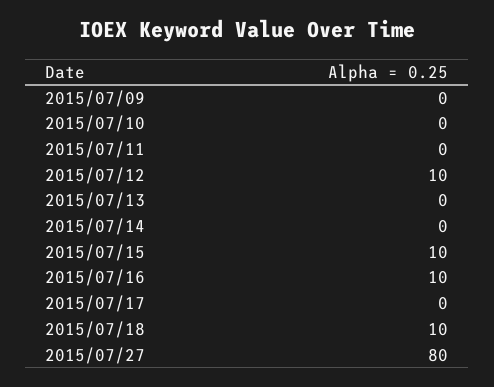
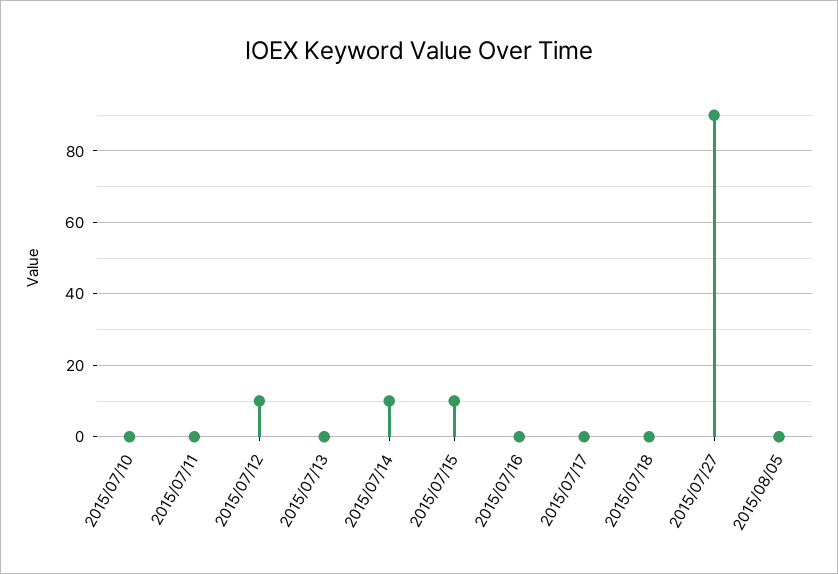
2015/07/09: 0 -> none
2015/07/14: 0 -> 10
2015/07/16: 10 -> 0
2015/07/18: 10 -> 0
2015/07/27: 80 -> 90
2015/08/05: none -> 0

